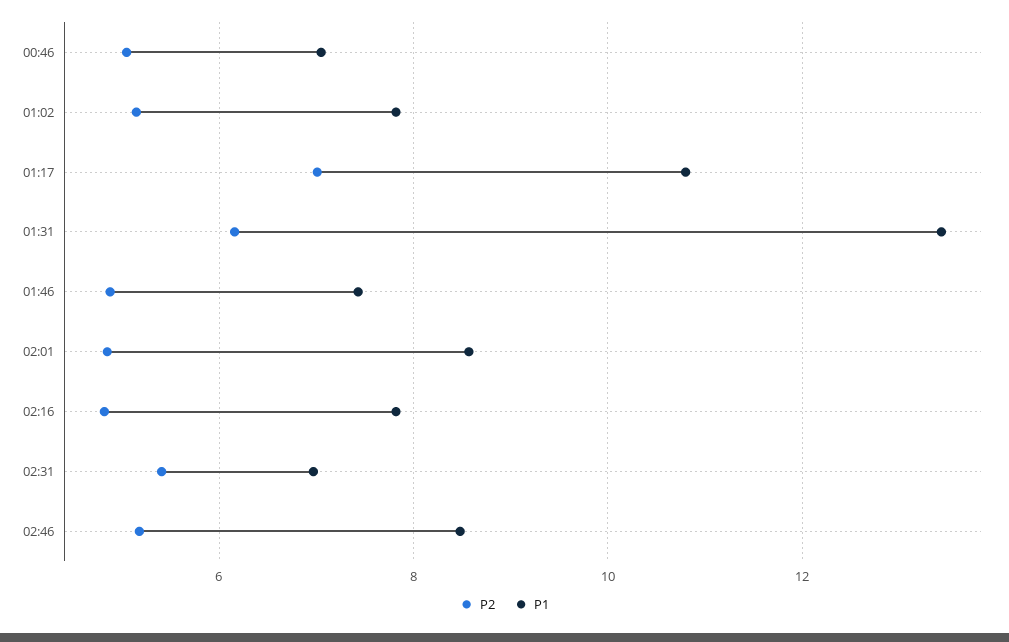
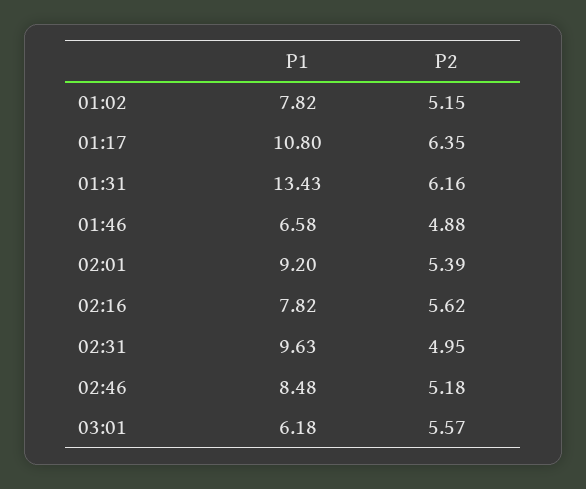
P2, 00:46: 5 -> none
P1, 00:46: 7 -> none
P2, 01:17: 7 -> 6.35
P1, 01:46: 7.4 -> 6.58
P2, 02:01: 4.8 -> 5.39
P1, 02:01: 8.6 -> 9.2
P2, 02:16: 4.8 -> 5.62
P2, 02:31: 5.4 -> 4.95
P1, 02:31: 7 -> 9.63
P1, 03:01: none -> 6.18
P2, 03:01: none -> 5.57

